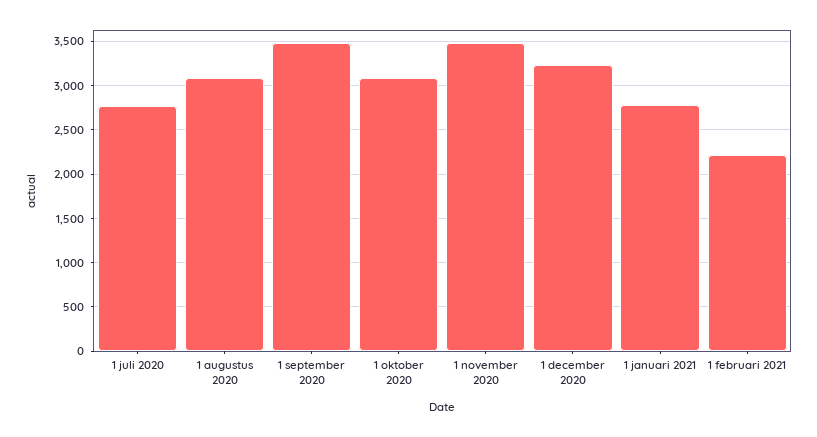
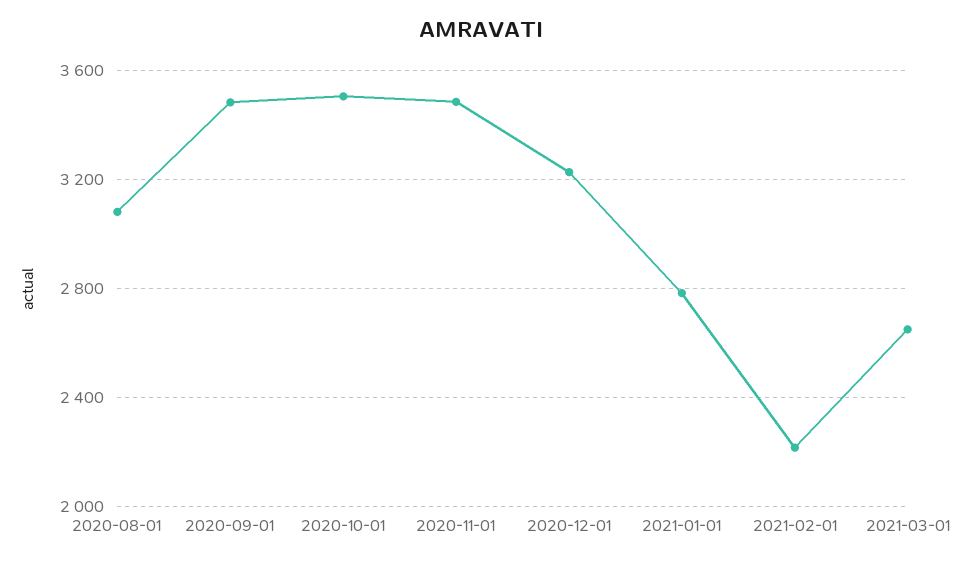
1 juli 2020: 2800 -> none
1 oktober 2020: 3100 -> 3500
2021-03-01: none -> 2650

